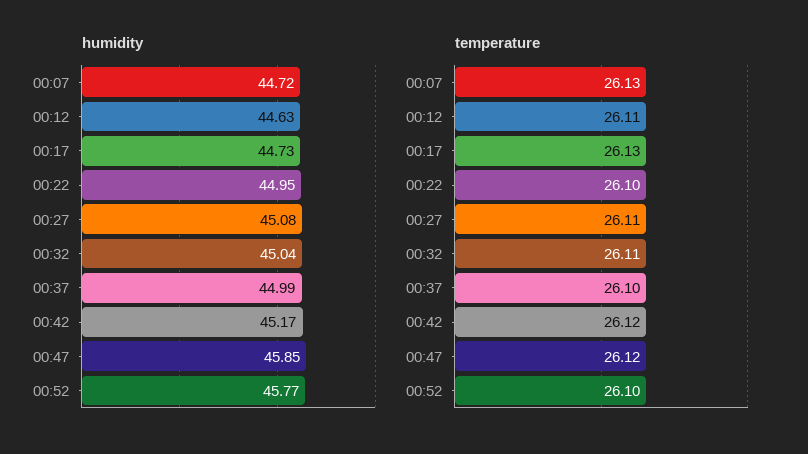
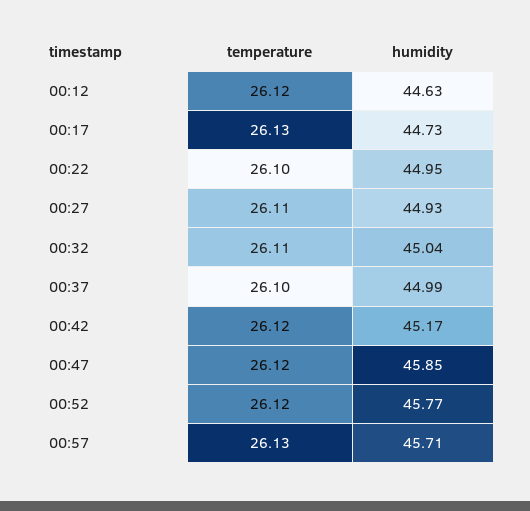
humidity, 00:07: 44.72 -> none
humidity, 00:27: 45.08 -> 44.93
temperature, 00:07: 26.13 -> none
temperature, 00:12: 26.11 -> 26.12
temperature, 00:52: 26.1 -> 26.12
temperature, 00:57: none -> 26.13
humidity, 00:57: none -> 45.71

